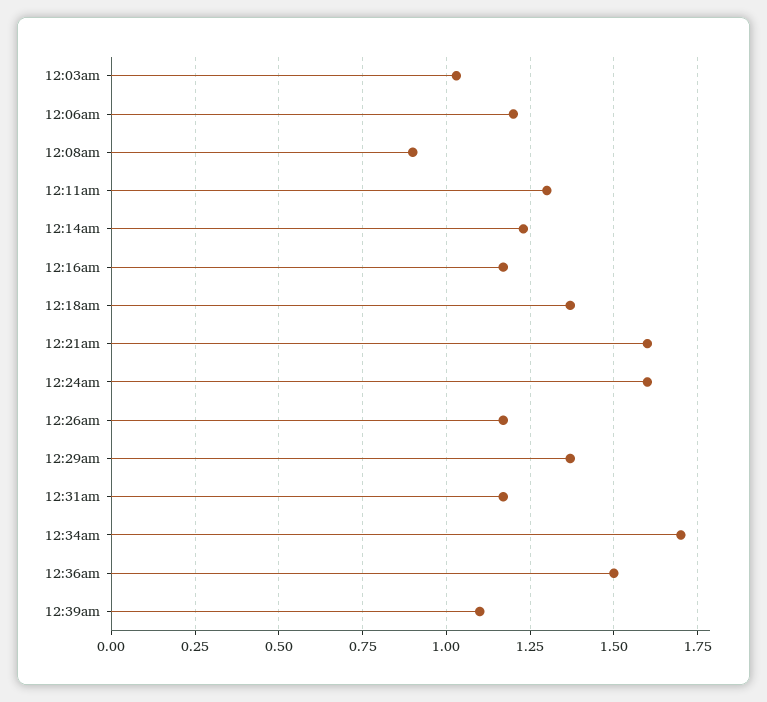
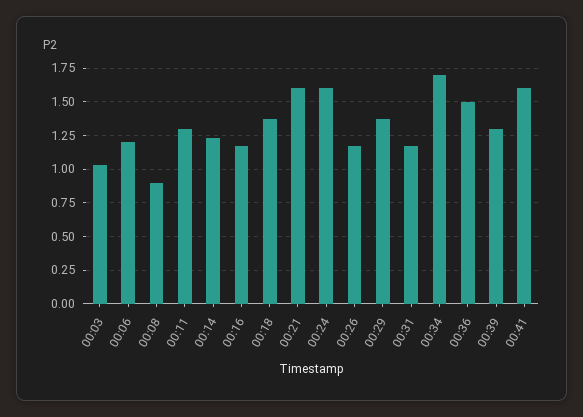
12:39am: 1.1 -> 1.3
00:41: none -> 1.6

